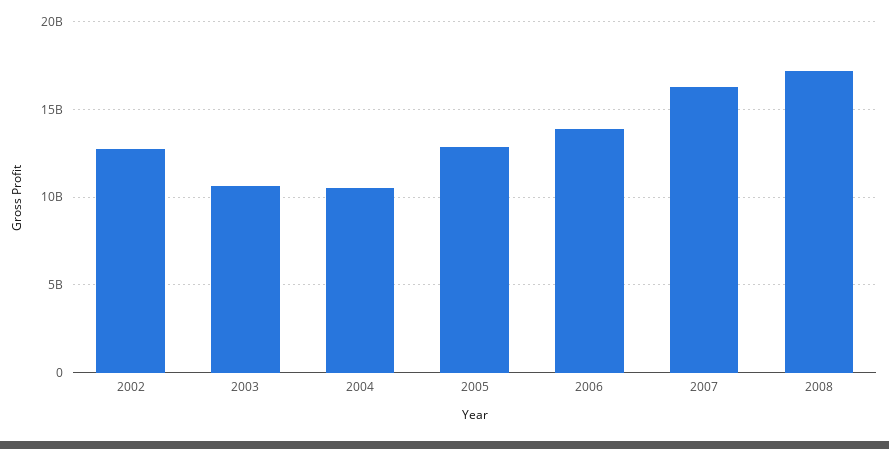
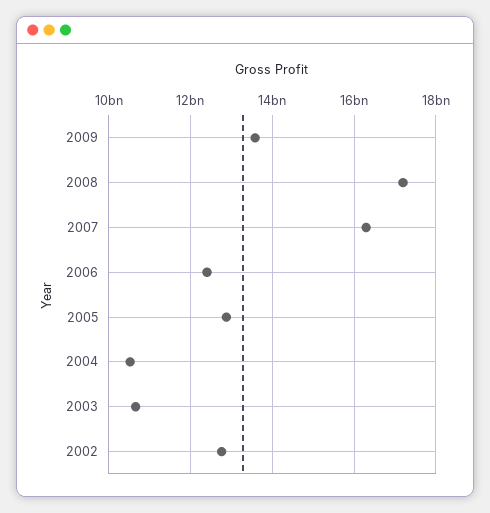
2006: 14000000000 -> 12400000000
2009: none -> 13600000000

